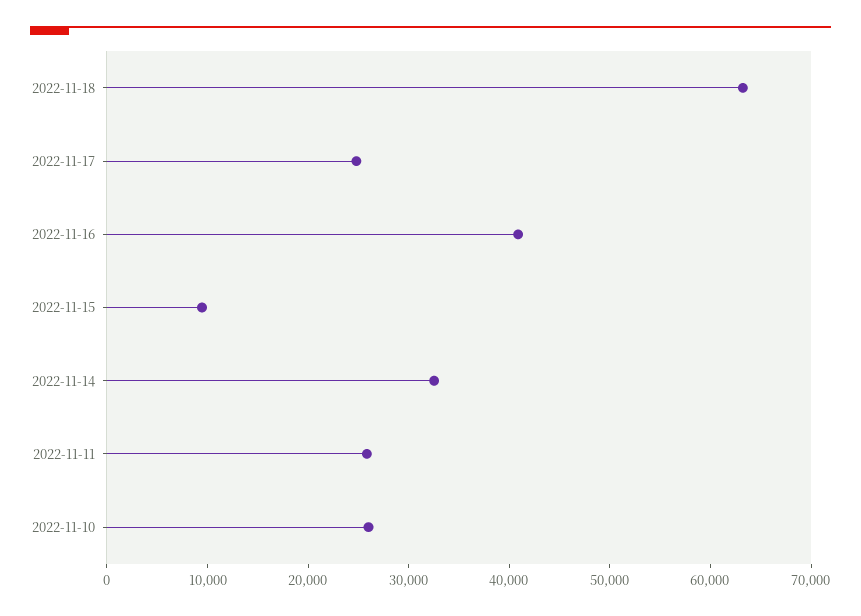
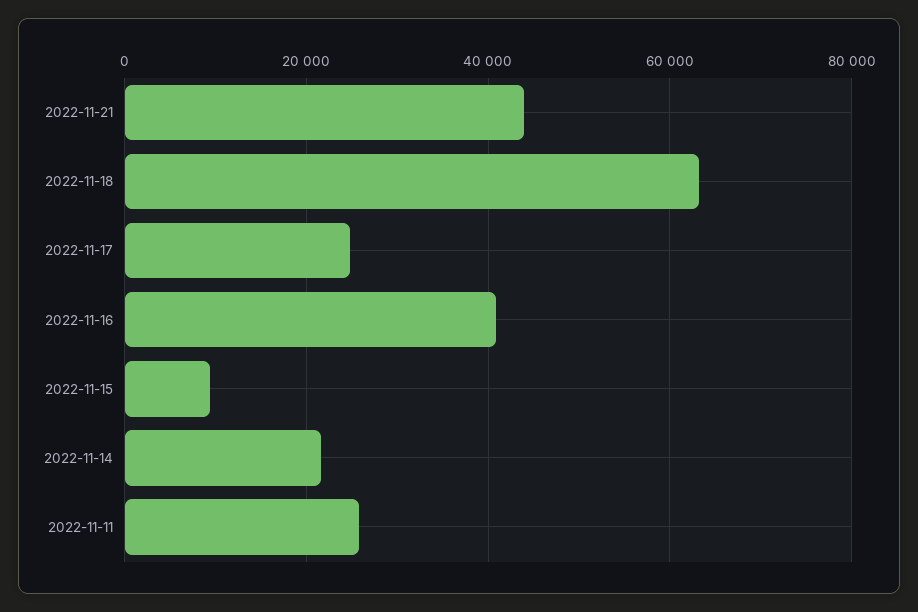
2022-11-14: 32000 -> 22000
2022-11-10: 26000 -> none
2022-11-21: none -> 44000

